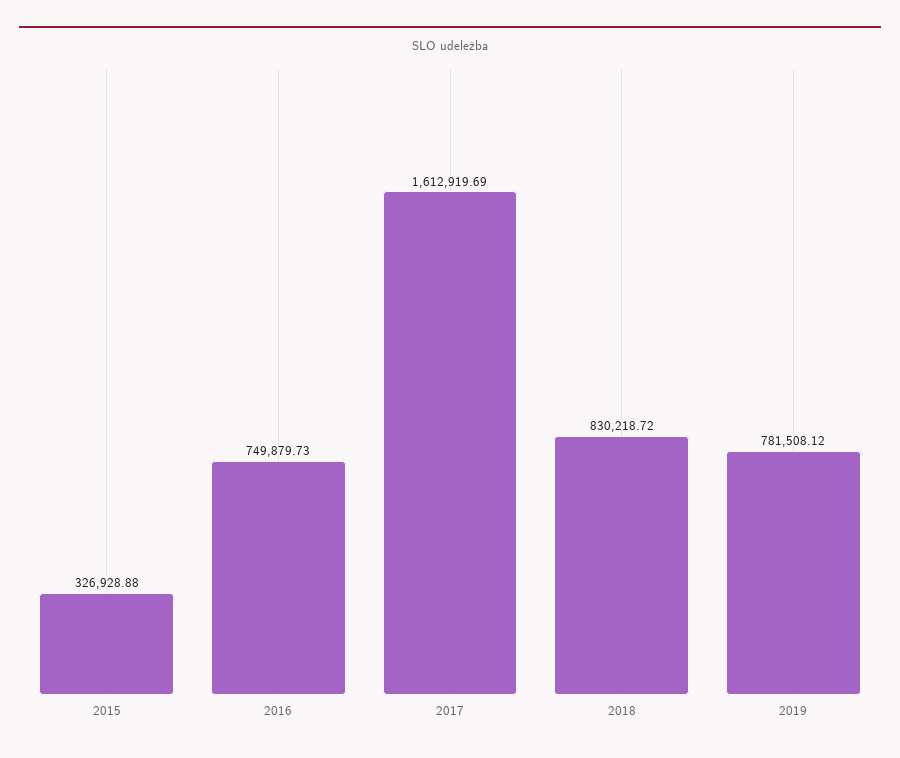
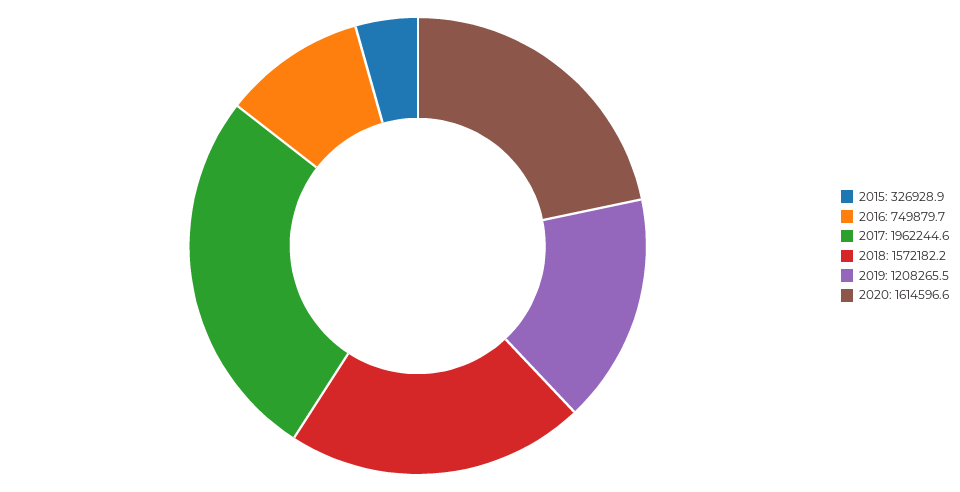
2017: 1612919.69 -> 1962244.6
2018: 830218.72 -> 1572182.2
2019: 781508.12 -> 1208265.5
2020: none -> 1614596.6

